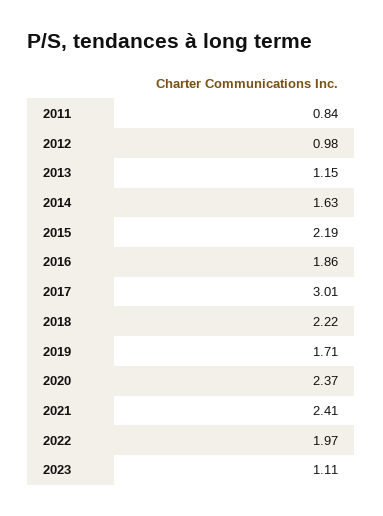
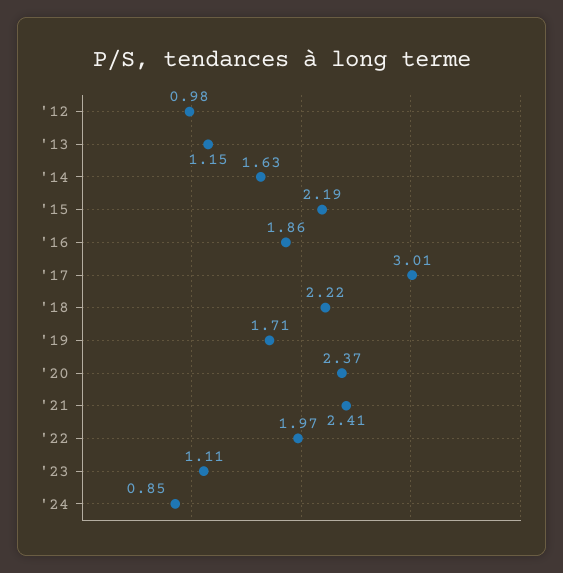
2011: 0.84 -> none
'24: none -> 0.85

